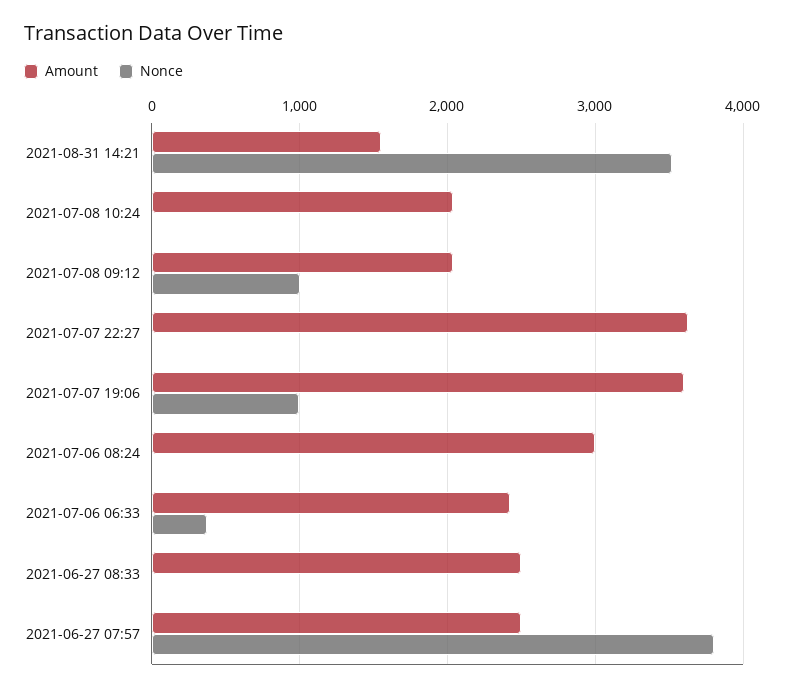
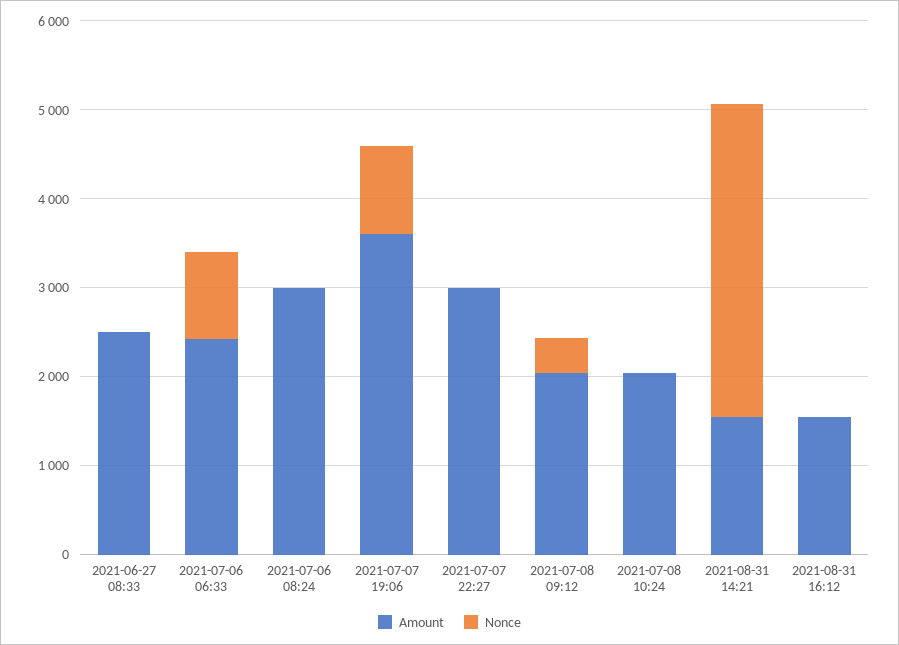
Nonce, 2021-07-08 09:12: 1000 -> 400
Amount, 2021-07-07 22:27: 3600 -> 3000
Nonce, 2021-07-06 06:33: 400 -> 1000
Amount, 2021-06-27 07:57: 2500 -> none
Nonce, 2021-06-27 07:57: 3800 -> none
Amount, 2021-08-31 16:12: none -> 1600
Nonce, 2021-08-31 16:12: none -> 0

